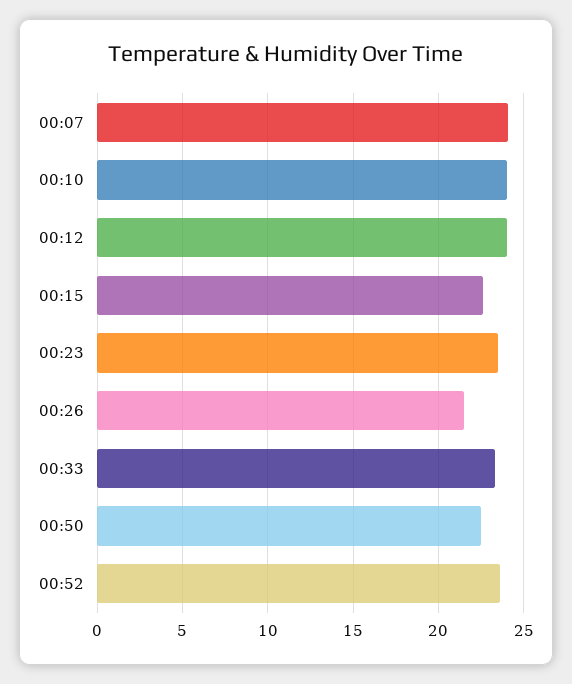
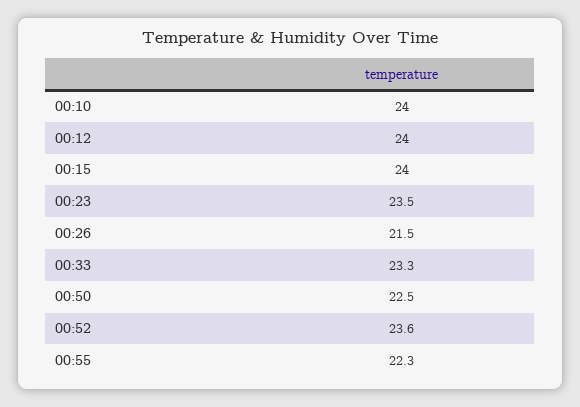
00:07: 24 -> none
00:15: 22.5 -> 24
00:55: none -> 22.3

